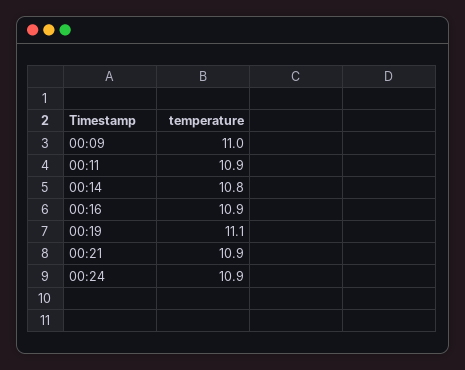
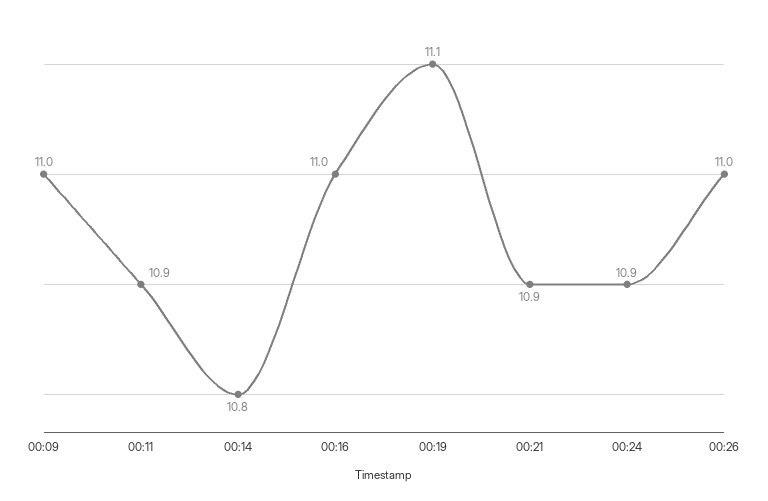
00:16: 10.9 -> 11
00:26: none -> 11

